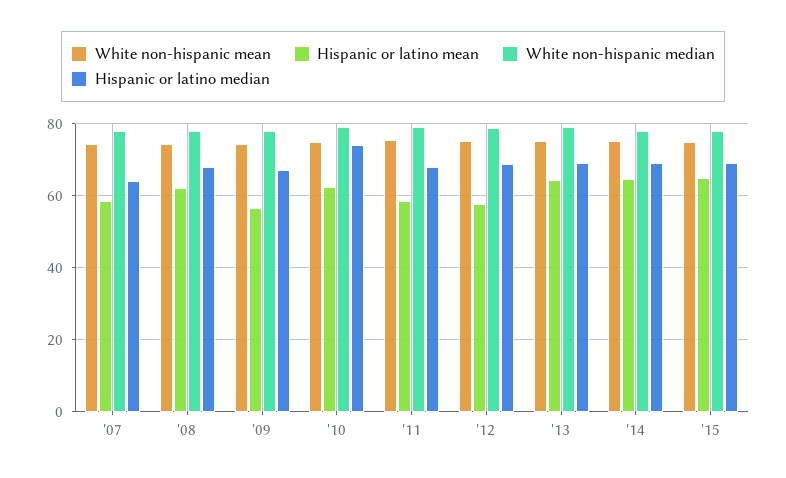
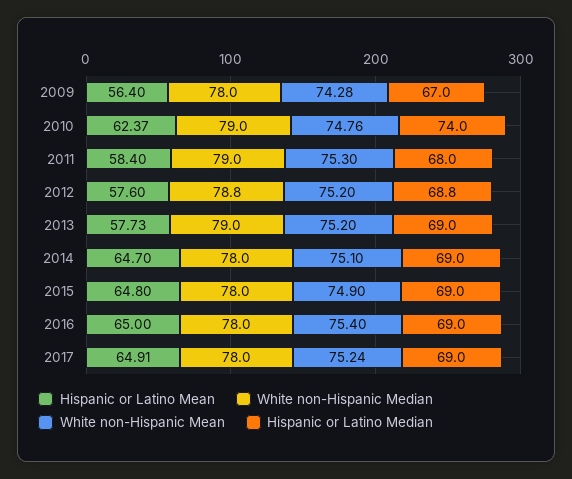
White non-hispanic mean, '07: 74 -> none
Hispanic or latino mean, '07: 58 -> none
White non-hispanic median, '07: 78 -> none
Hispanic or latino median, '07: 64 -> none
White non-hispanic mean, '08: 74 -> none
Hispanic or latino mean, '08: 62 -> none
White non-hispanic median, '08: 78 -> none
Hispanic or latino median, '08: 68 -> none
Hispanic or latino mean, '13: 64 -> 57.73
Hispanic or latino mean, 2016: none -> 65
White non-hispanic median, 2016: none -> 78
White non-hispanic mean, 2016: none -> 75.4
Hispanic or latino median, 2016: none -> 69
Hispanic or latino mean, 2017: none -> 64.91
White non-hispanic median, 2017: none -> 78
White non-hispanic mean, 2017: none -> 75.24
Hispanic or latino median, 2017: none -> 69

